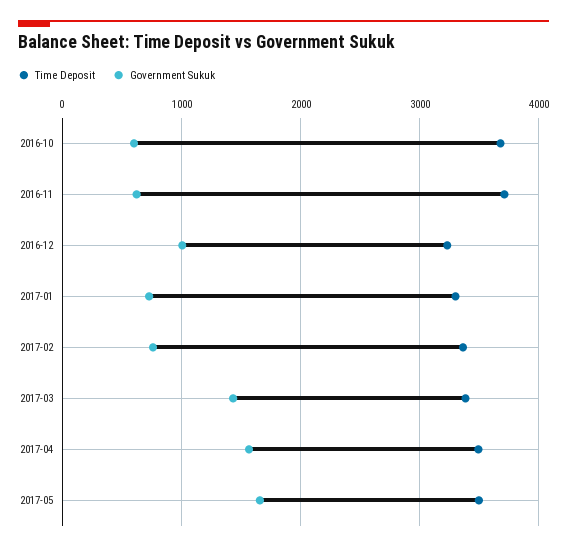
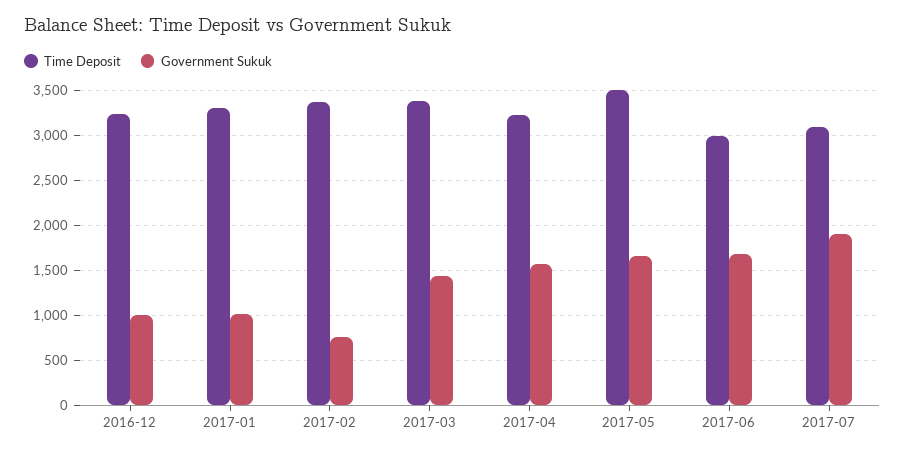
Time Deposit, 2016-10: 3700 -> none
Government Sukuk, 2016-10: 600 -> none
Time Deposit, 2016-11: 3700 -> none
Government Sukuk, 2016-11: 600 -> none
Government Sukuk, 2017-01: 700 -> 1000
Time Deposit, 2017-04: 3500 -> 3200
Time Deposit, 2017-06: none -> 3000
Government Sukuk, 2017-06: none -> 1700
Time Deposit, 2017-07: none -> 3100
Government Sukuk, 2017-07: none -> 1900

